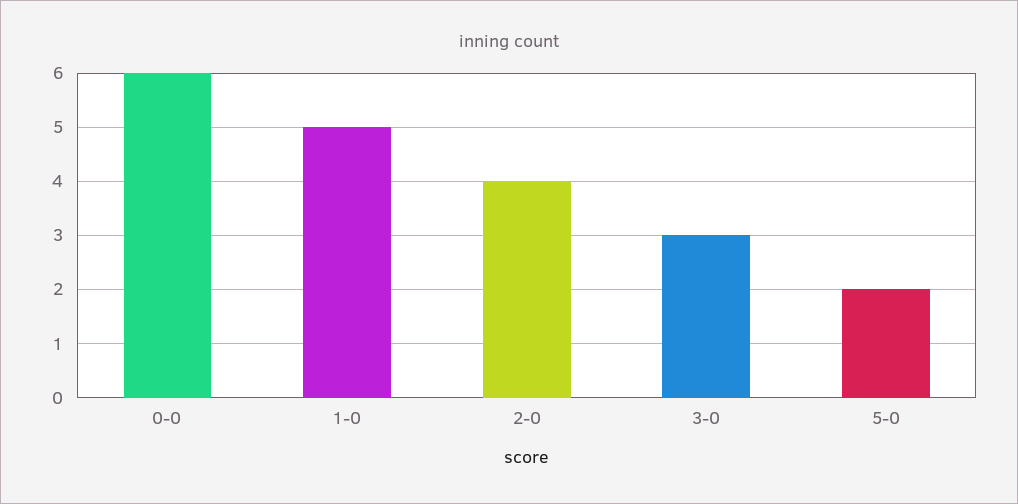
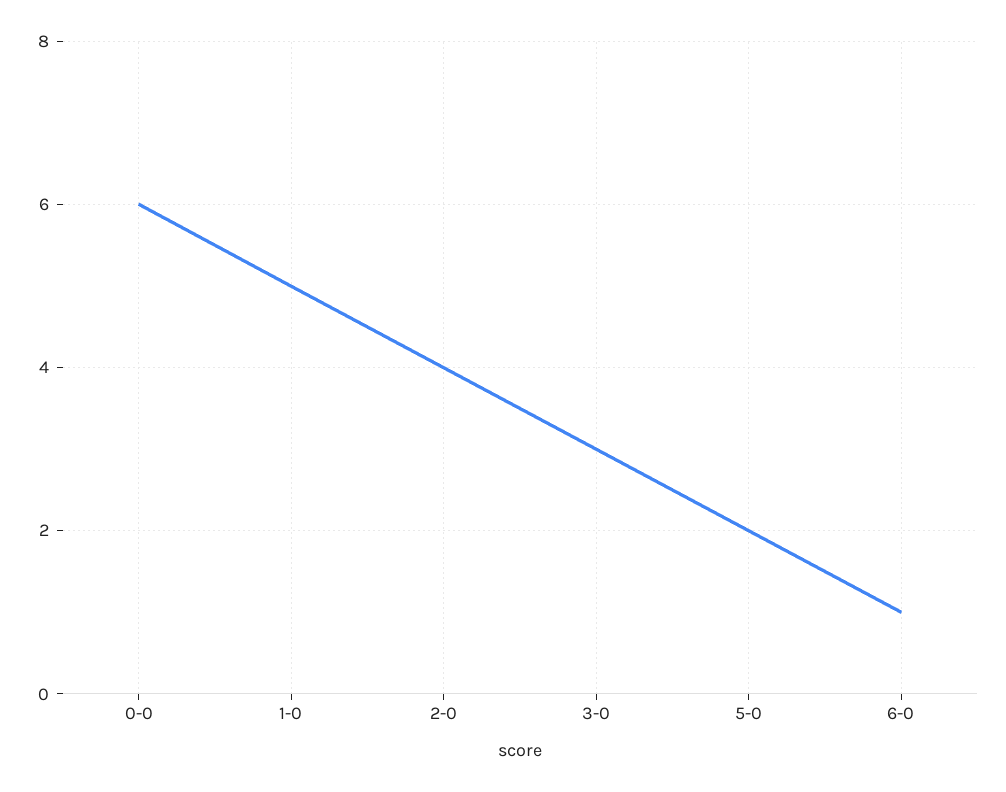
6-0: none -> 1

